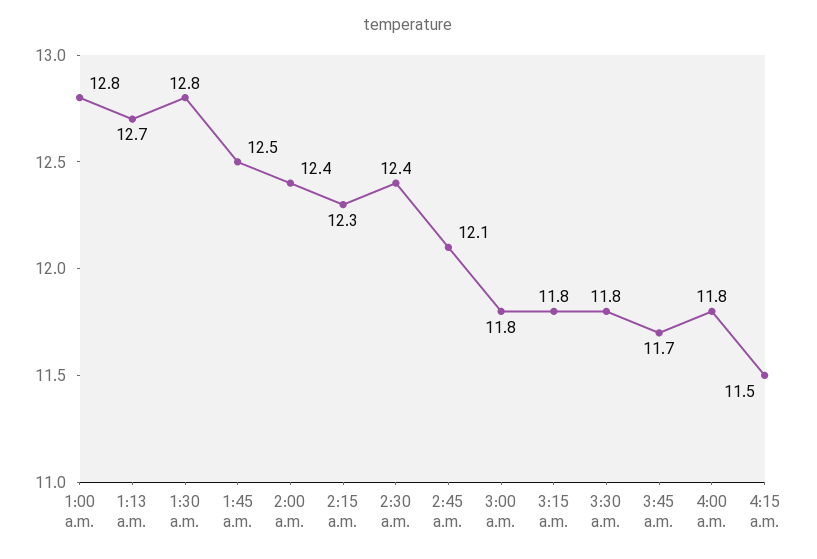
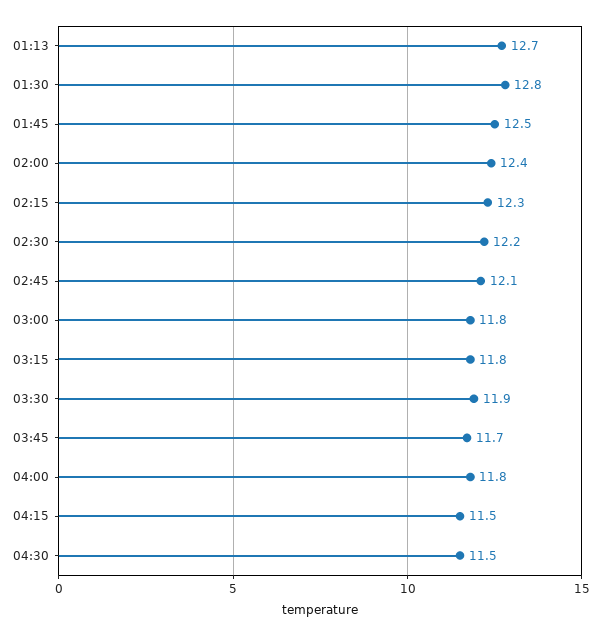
1:00 a.m.: 12.8 -> none
2:30 a.m.: 12.4 -> 12.2
3:30 a.m.: 11.8 -> 11.9
04:30: none -> 11.5

